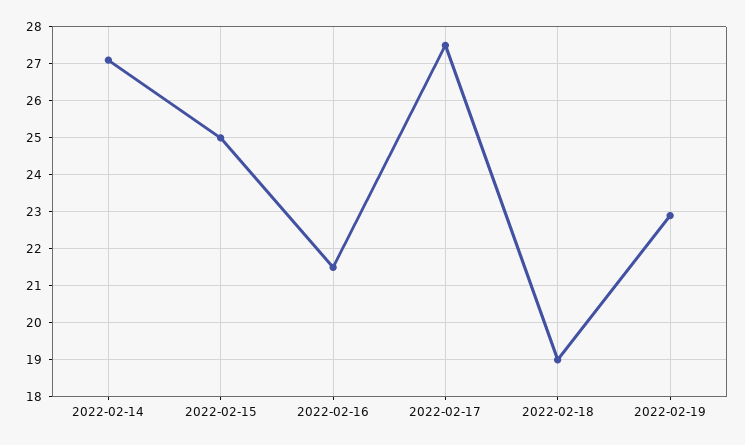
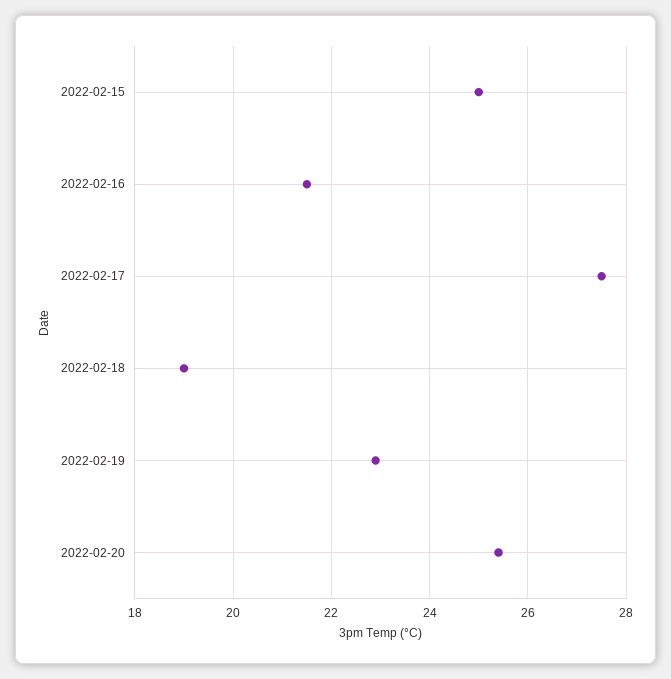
2022-02-14: 27 -> none
2022-02-20: none -> 25.5

